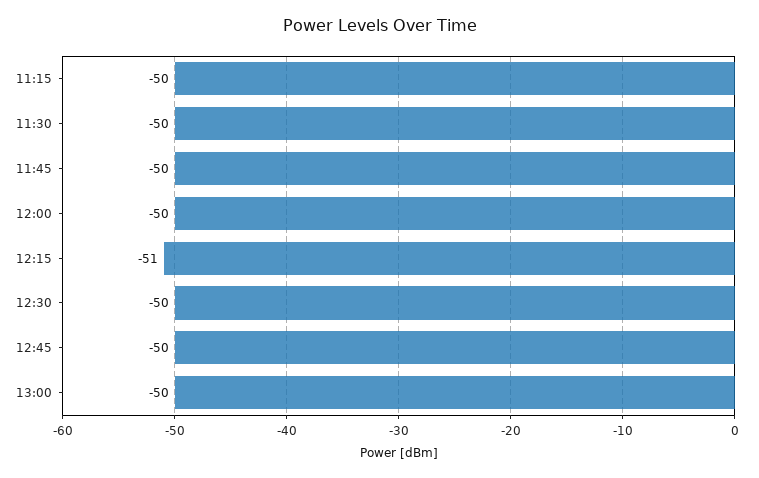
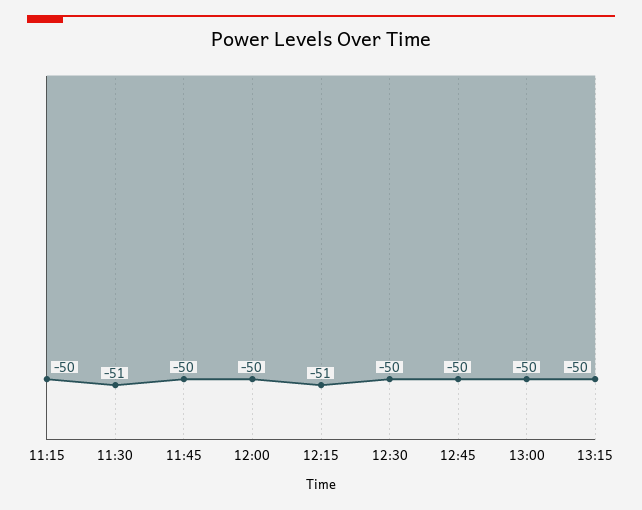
11:30: -50 -> -51
13:15: none -> -50

